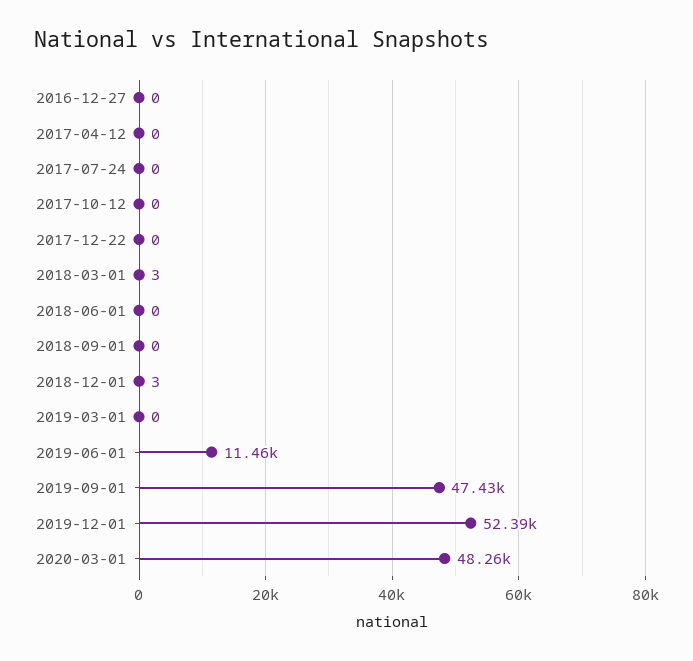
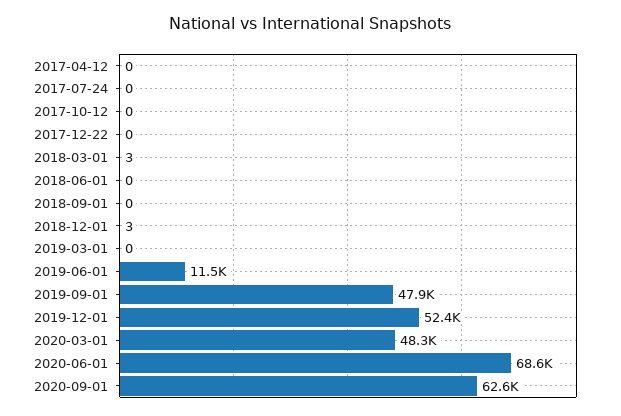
2016-12-27: 0 -> none
2019-09-01: 47430 -> 47900
2020-06-01: none -> 68600
2020-09-01: none -> 62600

